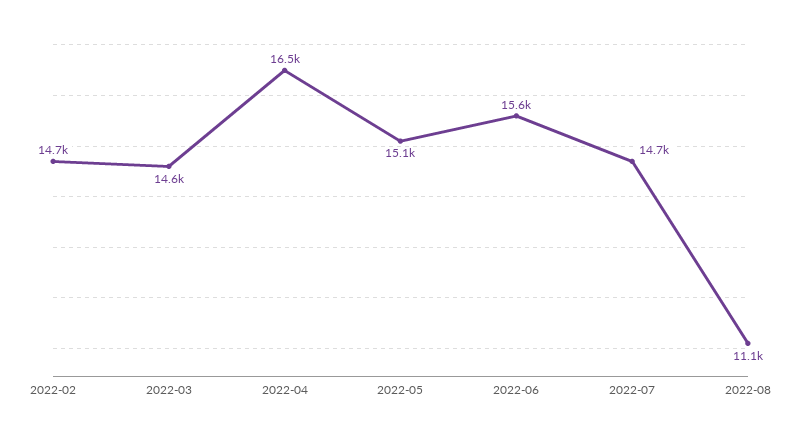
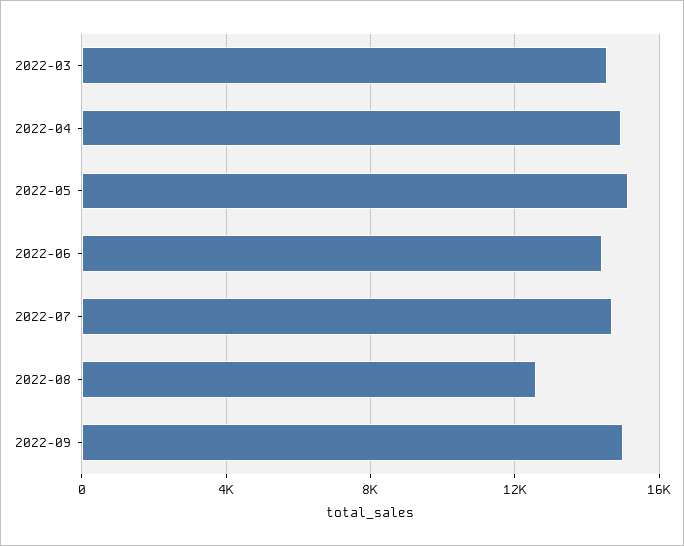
2022-02: 14700 -> none
2022-04: 16500 -> 15000
2022-06: 15600 -> 14500
2022-08: 11100 -> 12500
2022-09: none -> 15000

